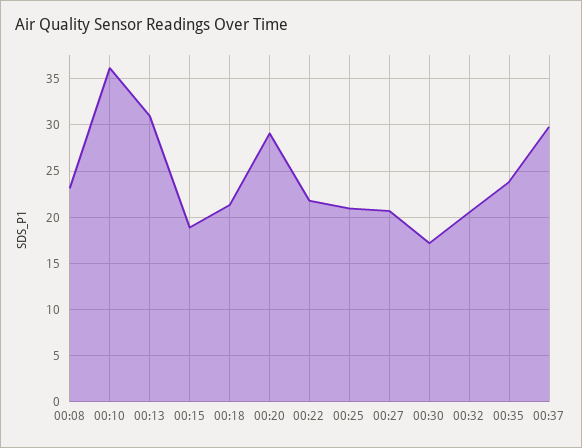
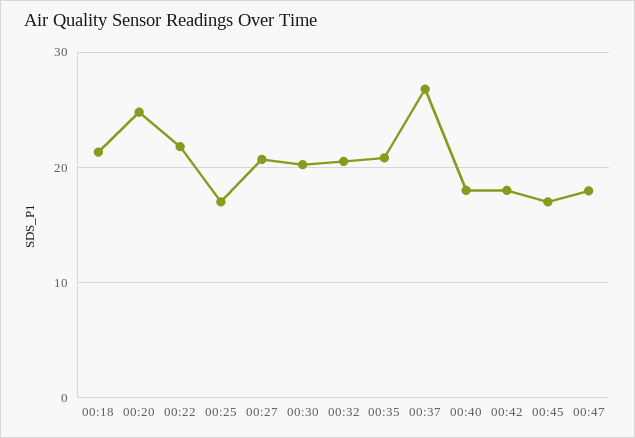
00:08: 23 -> none
00:10: 36 -> none
00:13: 31 -> none
00:15: 19 -> none
00:20: 29 -> 25
00:25: 21 -> 17
00:30: 17 -> 20
00:35: 24 -> 21
00:37: 30 -> 27
00:40: none -> 18
00:42: none -> 18
00:45: none -> 17
00:47: none -> 18

